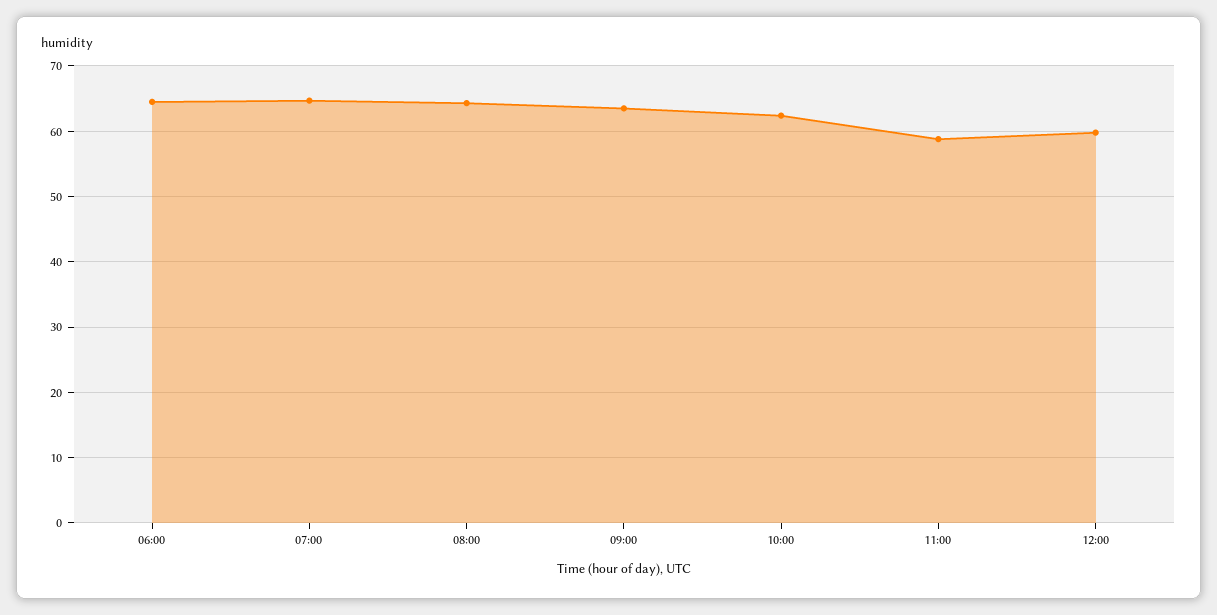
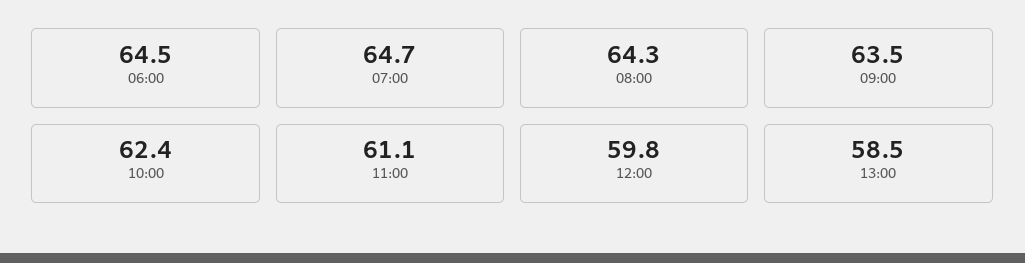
11:00: 59 -> 61.1
13:00: none -> 58.5

